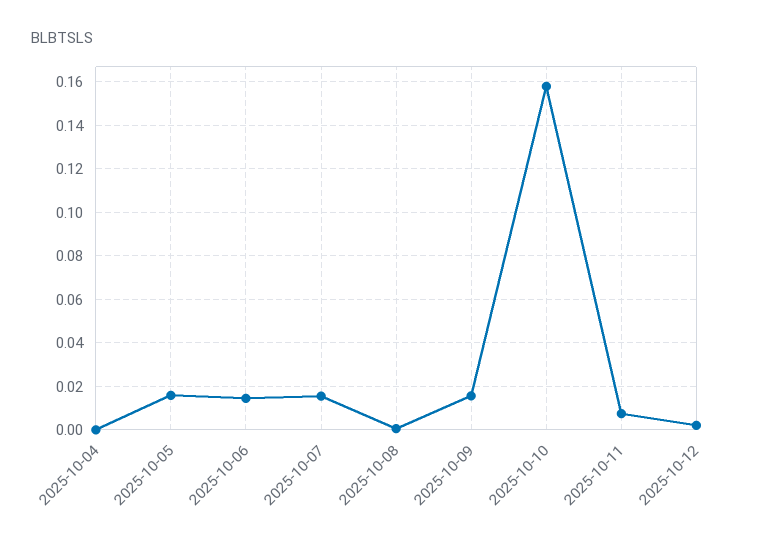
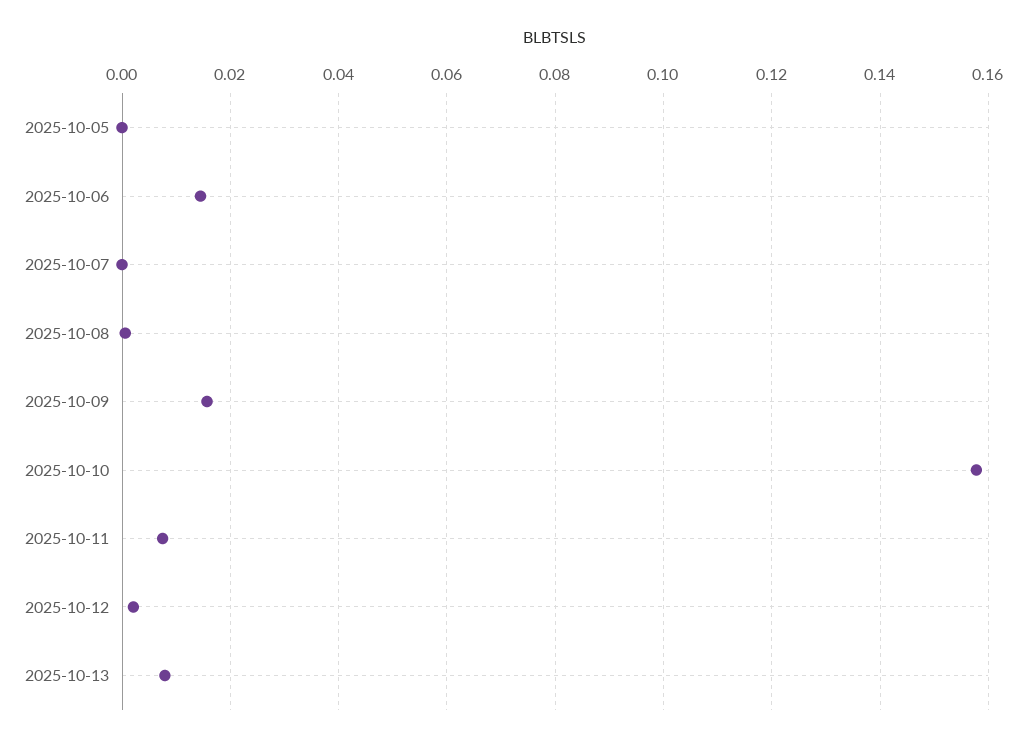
2025-10-04: 0 -> none
2025-10-05: 0.015 -> 0
2025-10-07: 0.015 -> 0
2025-10-13: none -> 0.008

